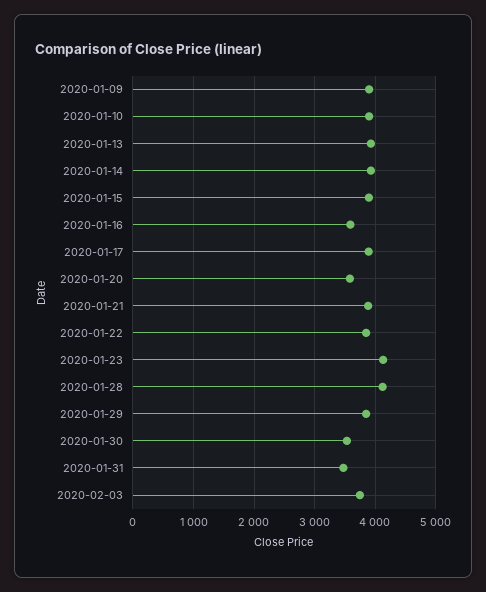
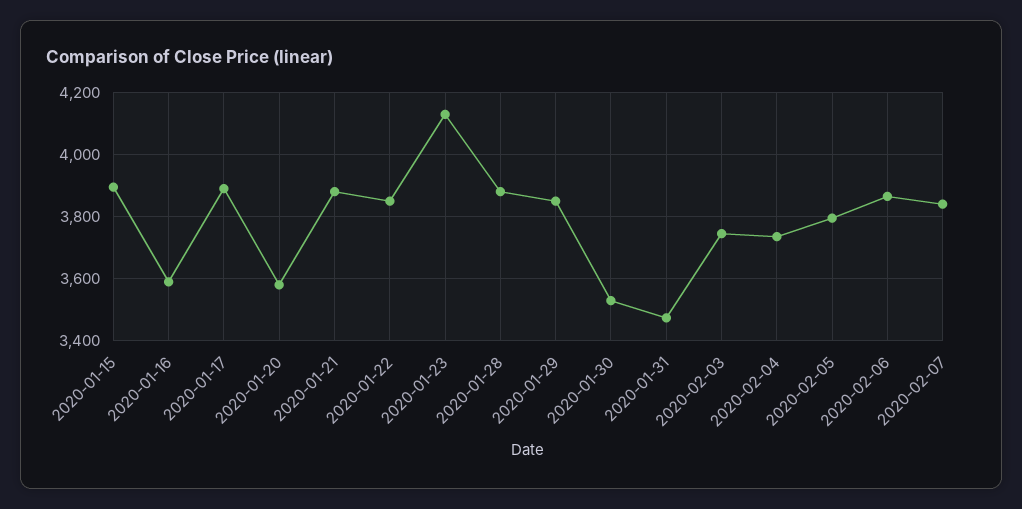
2020-01-09: 3900 -> none
2020-01-10: 3900 -> none
2020-01-13: 3900 -> none
2020-01-14: 3900 -> none
2020-01-28: 4100 -> 3880
2020-02-04: none -> 3740
2020-02-05: none -> 3800
2020-02-06: none -> 3860
2020-02-07: none -> 3840

